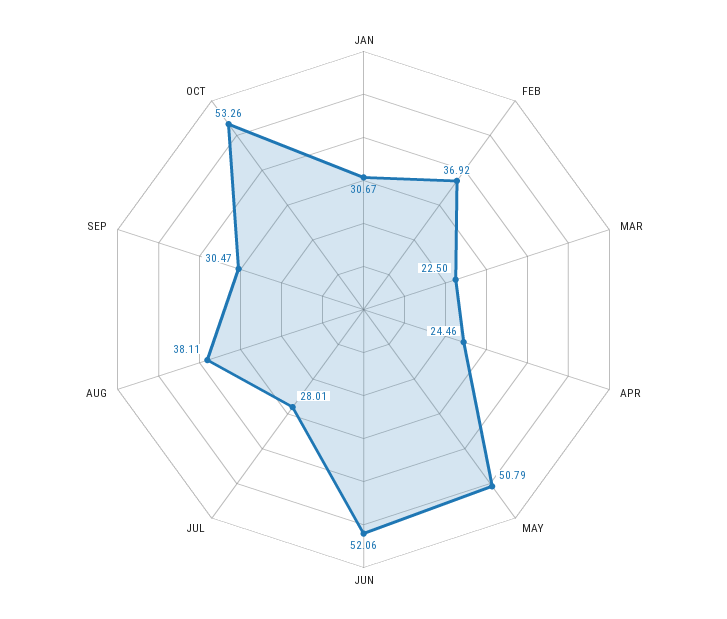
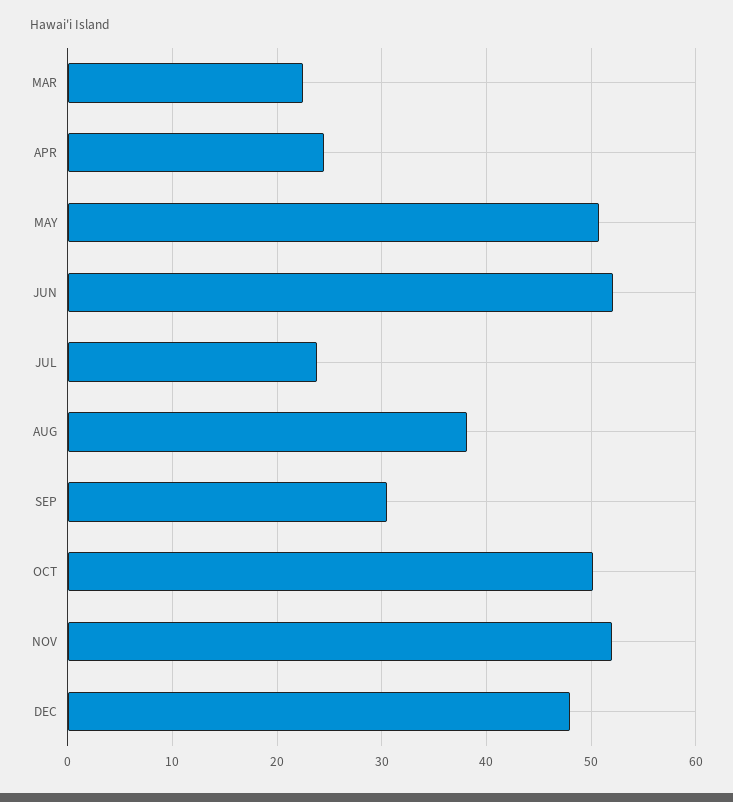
JAN: 30.67 -> none
FEB: 36.92 -> none
JUL: 28.01 -> 24
OCT: 53.26 -> 50
NOV: none -> 52
DEC: none -> 48

